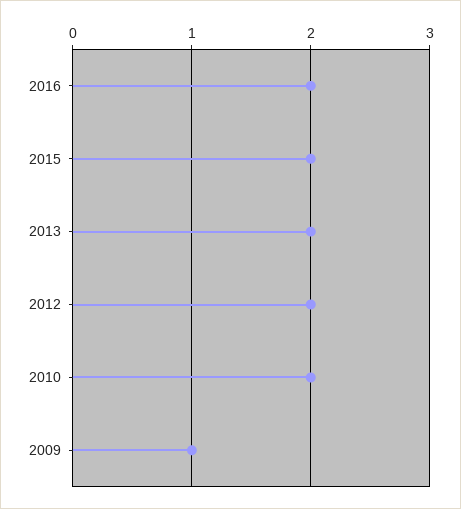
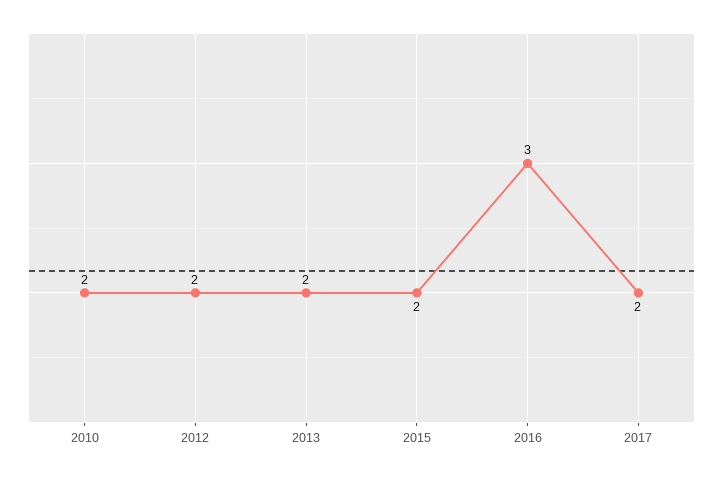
2016: 2 -> 3
2009: 1 -> none
2017: none -> 2

